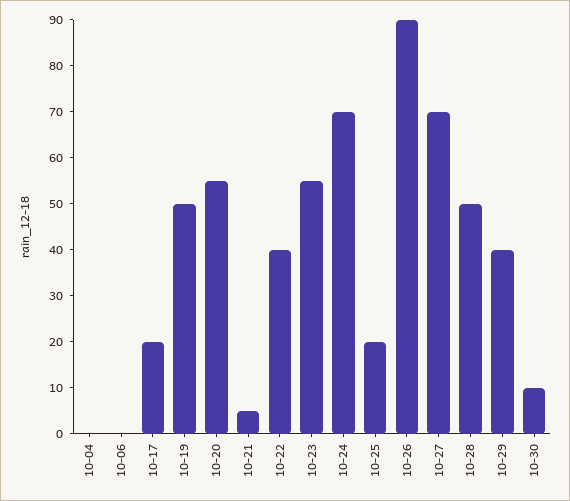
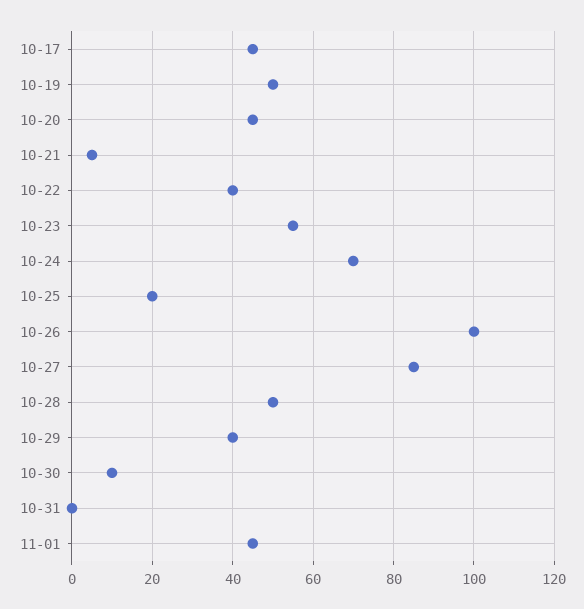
10-04: 0 -> none
10-06: 0 -> none
10-17: 20 -> 45
10-20: 55 -> 45
10-26: 90 -> 100
10-27: 70 -> 85
10-31: none -> 0
11-01: none -> 45

